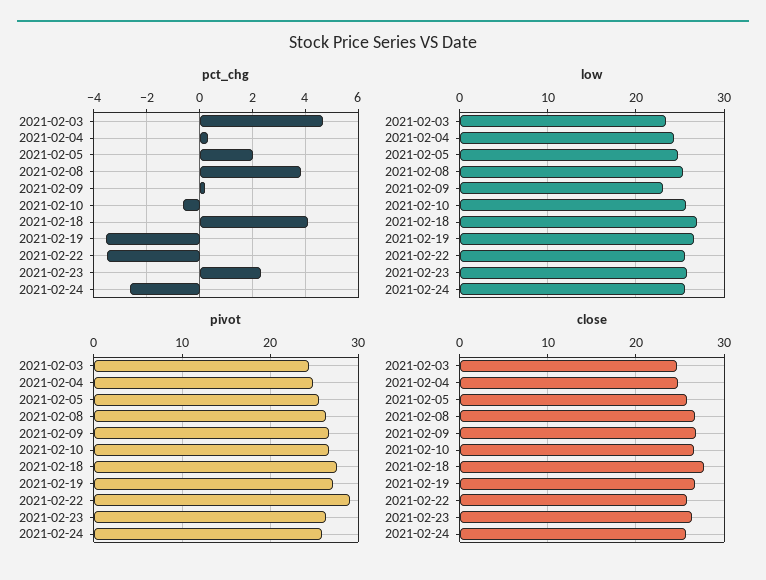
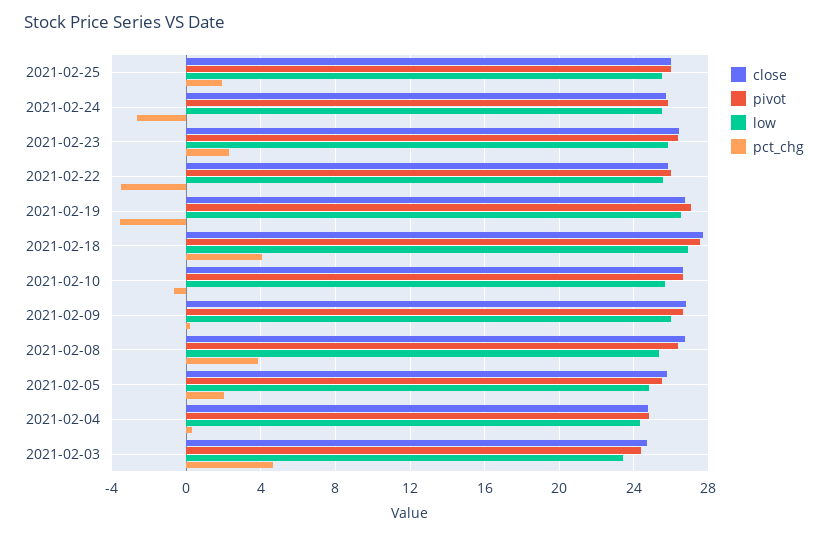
low, 2021-02-09: 23 -> 26
pivot, 2021-02-22: 29 -> 26
close, 2021-02-25: none -> 26
pivot, 2021-02-25: none -> 26
low, 2021-02-25: none -> 25.5
pct_chg, 2021-02-25: none -> 2

